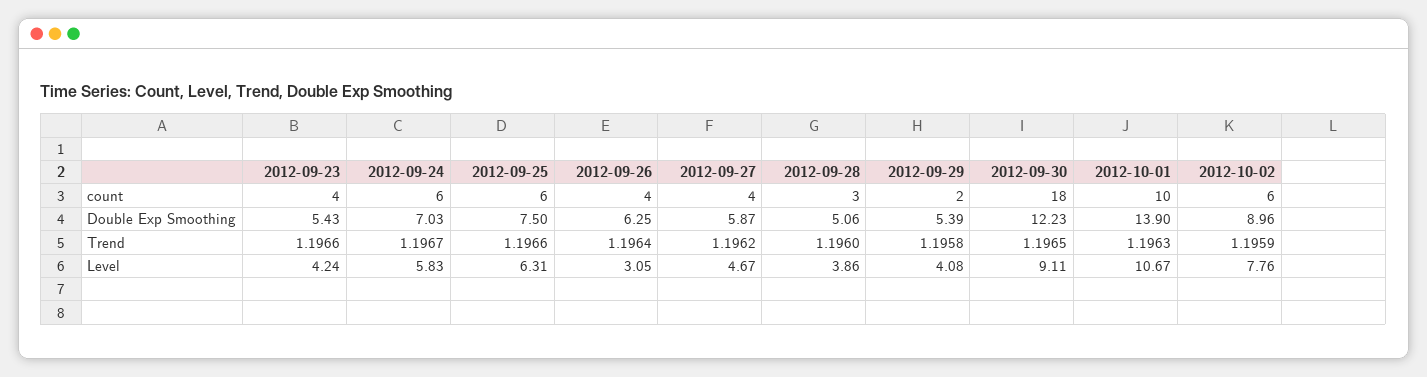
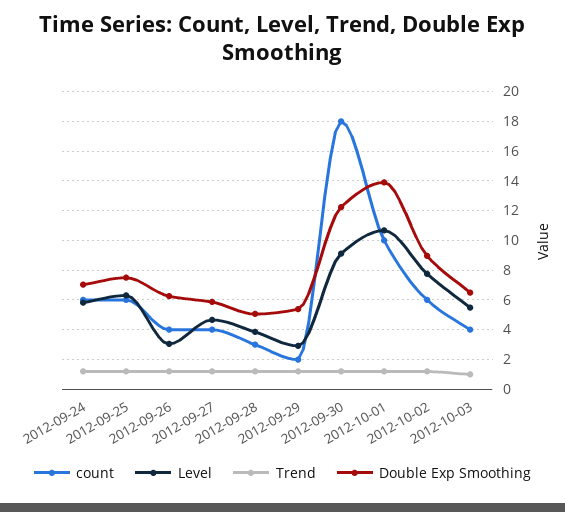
count, 2012-09-23: 4 -> none
Double Exp Smoothing, 2012-09-23: 5.43 -> none
Trend, 2012-09-23: 1.1966 -> none
Level, 2012-09-23: 4.24 -> none
Level, 2012-09-29: 4.08 -> 3
count, 2012-10-03: none -> 4
Level, 2012-10-03: none -> 5.5
Trend, 2012-10-03: none -> 1
Double Exp Smoothing, 2012-10-03: none -> 6.5

